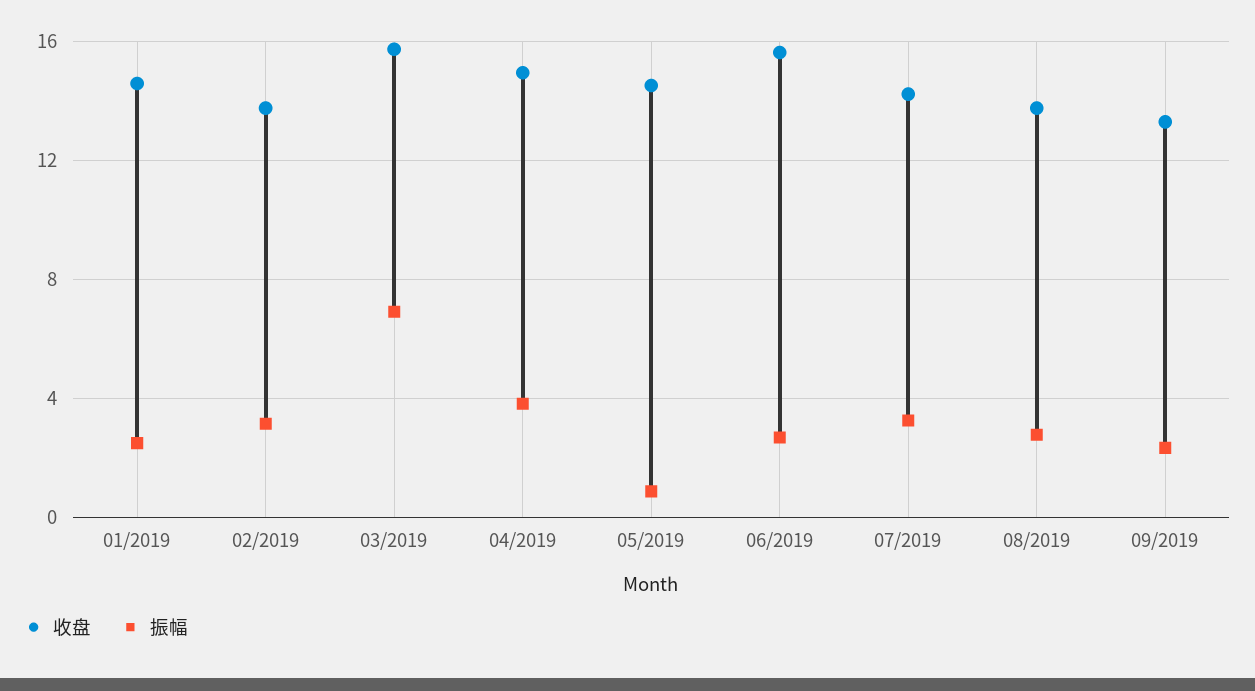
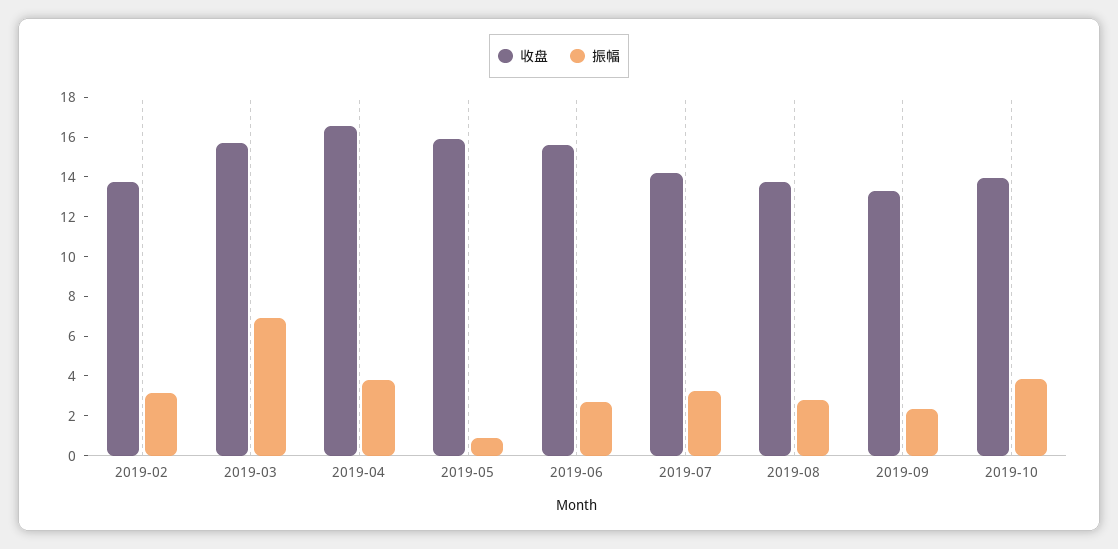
收盘, 01/2019: 14.5 -> none
振幅, 01/2019: 2.5 -> none
收盘, 04/2019: 15 -> 16.5
收盘, 05/2019: 14.5 -> 16
收盘, 2019-10: none -> 14
振幅, 2019-10: none -> 4

